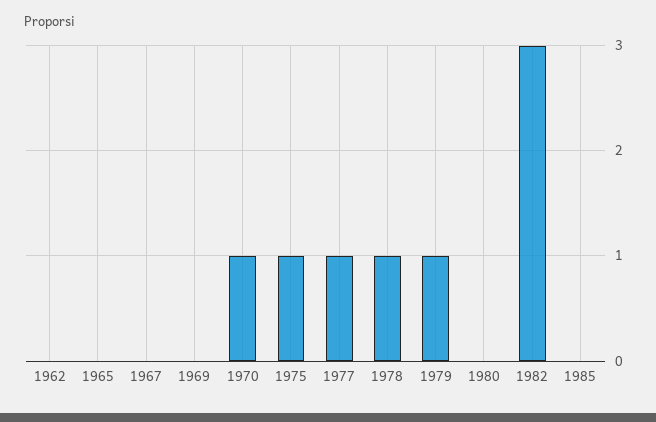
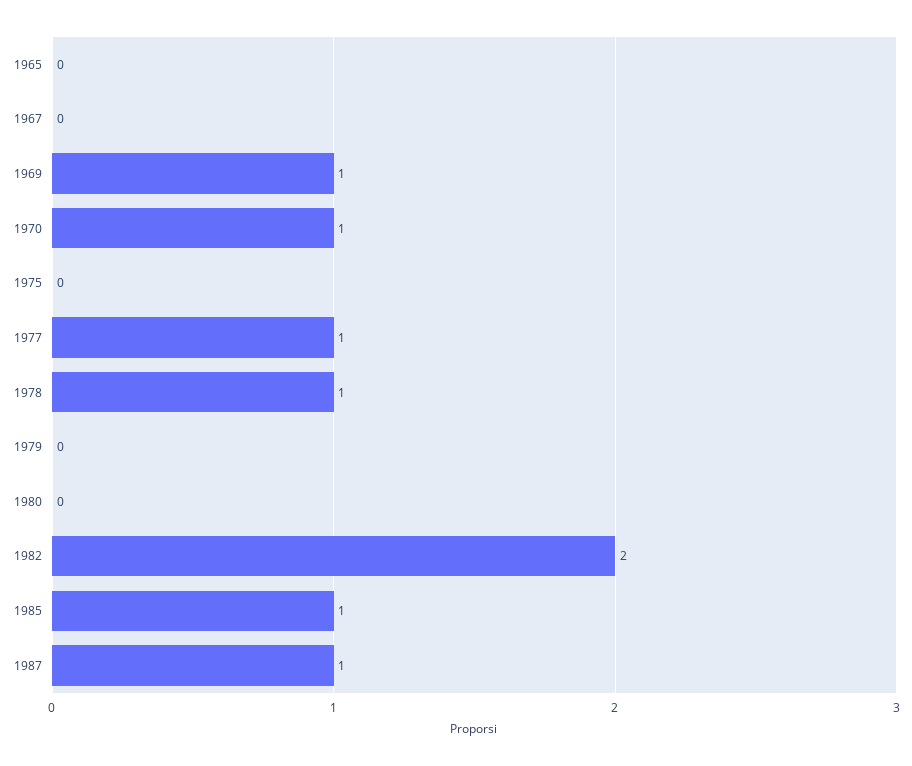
1962: 0 -> none
1969: 0 -> 1
1975: 1 -> 0
1979: 1 -> 0
1982: 3 -> 2
1985: 0 -> 1
1987: none -> 1

